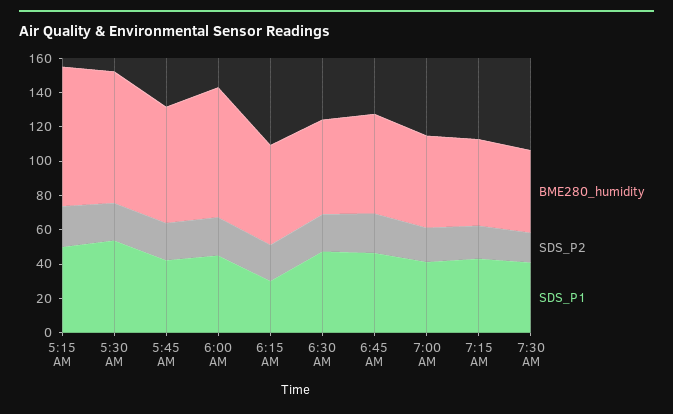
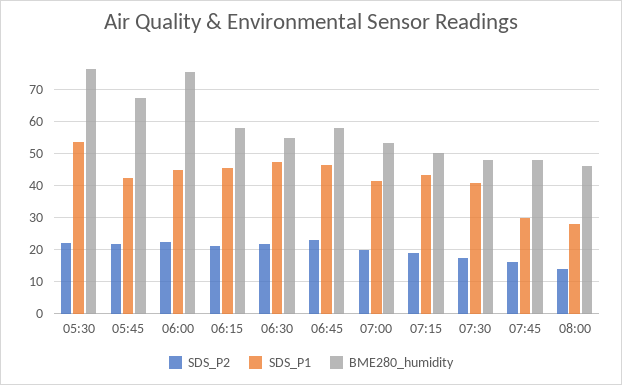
BME280_humidity, 5:15 AM: 80 -> none
SDS_P2, 5:15 AM: 25 -> none
SDS_P1, 5:15 AM: 50 -> none
SDS_P1, 6:15 AM: 30 -> 46
SDS_P2, 07:45: none -> 16
SDS_P1, 07:45: none -> 30
BME280_humidity, 07:45: none -> 48
SDS_P2, 08:00: none -> 14
SDS_P1, 08:00: none -> 28
BME280_humidity, 08:00: none -> 46

